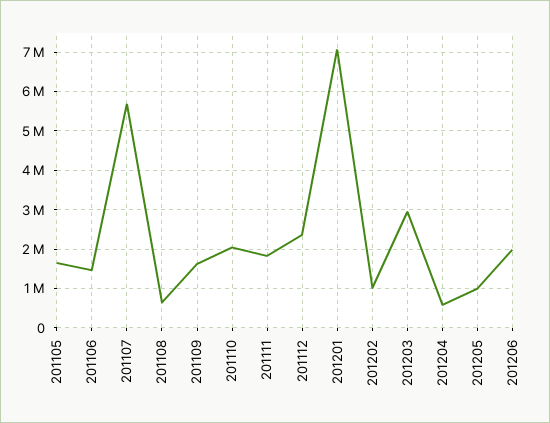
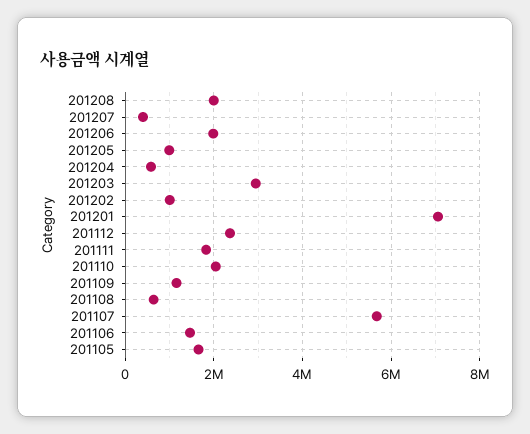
201109: 1600000 -> 1200000
201208: none -> 2000000
201207: none -> 400000

